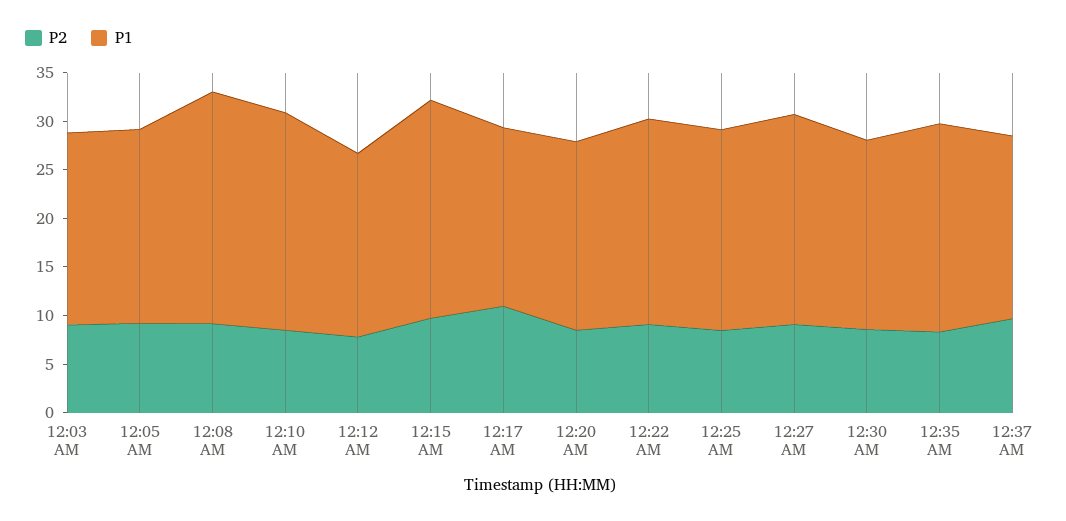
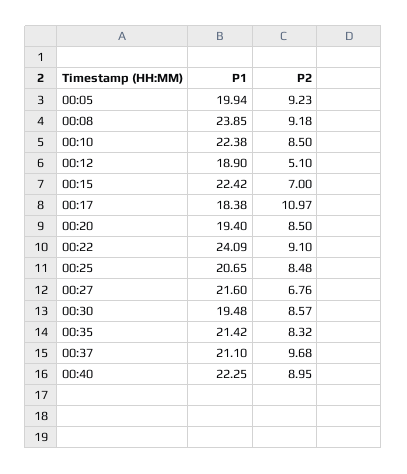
P2, 12:03 AM: 9 -> none
P1, 12:03 AM: 20 -> none
P2, 12:12 AM: 8 -> 5.1
P2, 12:15 AM: 10 -> 7
P1, 12:22 AM: 21 -> 24.09
P2, 12:27 AM: 9 -> 6.76
P1, 12:37 AM: 19 -> 21.1
P1, 00:40: none -> 22.25
P2, 00:40: none -> 8.95

